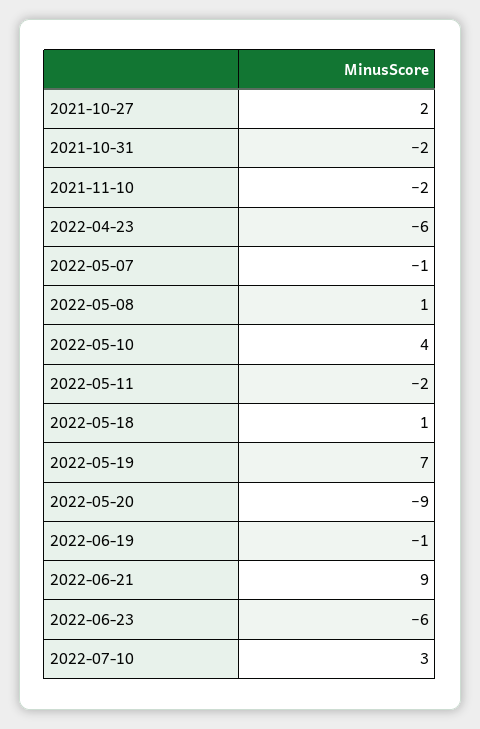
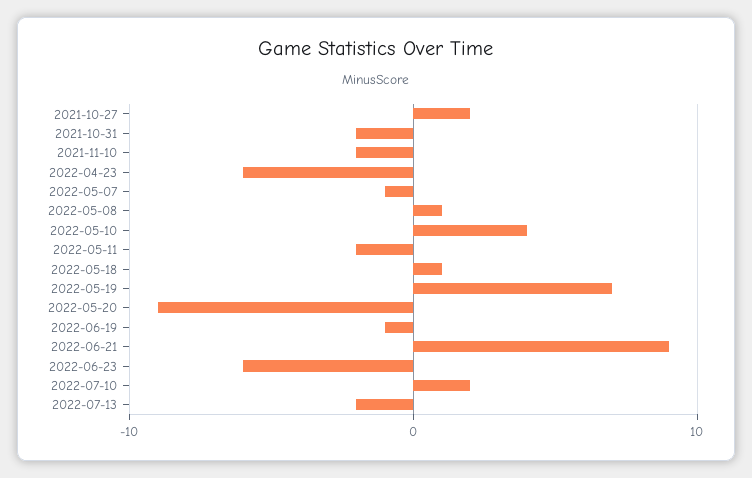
2022-07-10: 3 -> 2
2022-07-13: none -> -2

